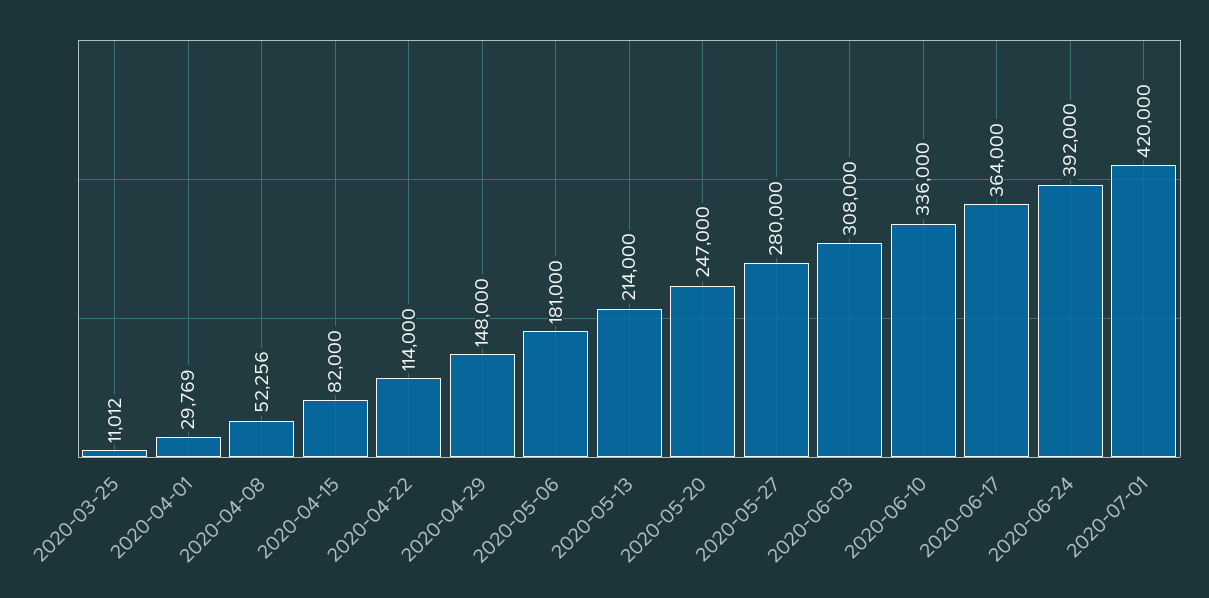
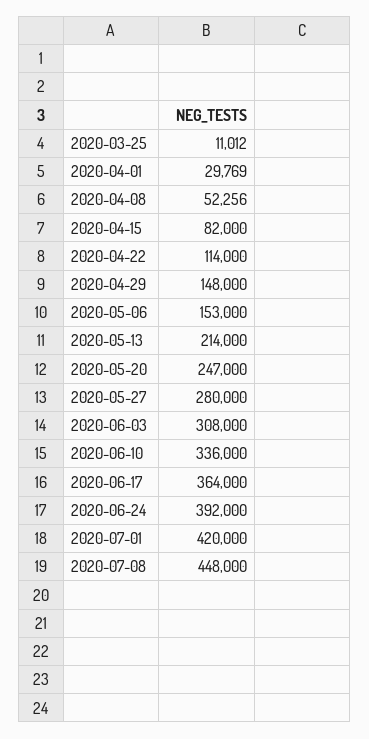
2020-05-06: 181000 -> 153000
2020-07-08: none -> 448000

